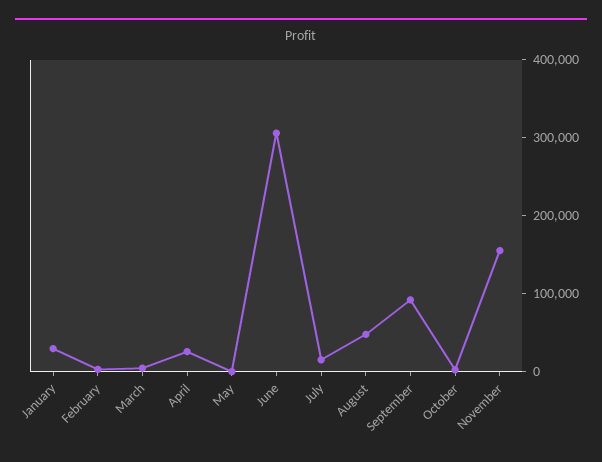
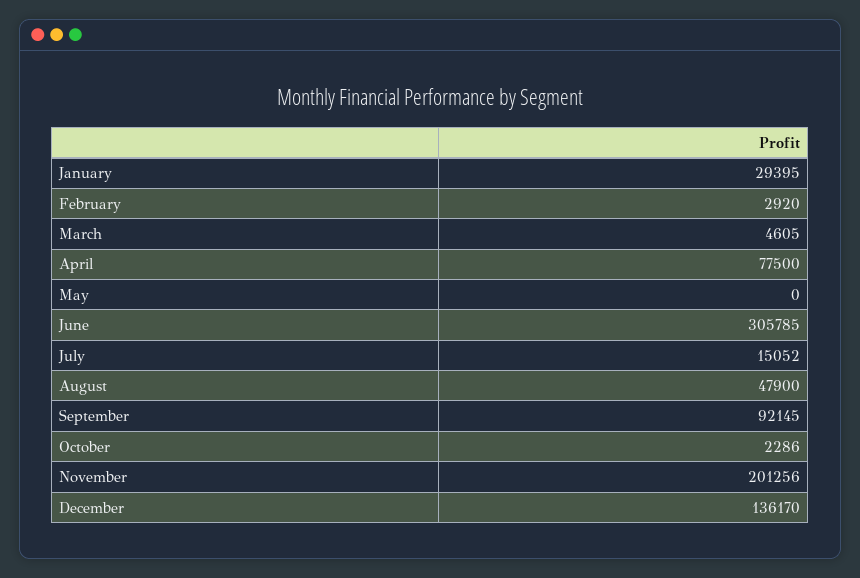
April: 20000 -> 77500
November: 160000 -> 201256
December: none -> 136170

